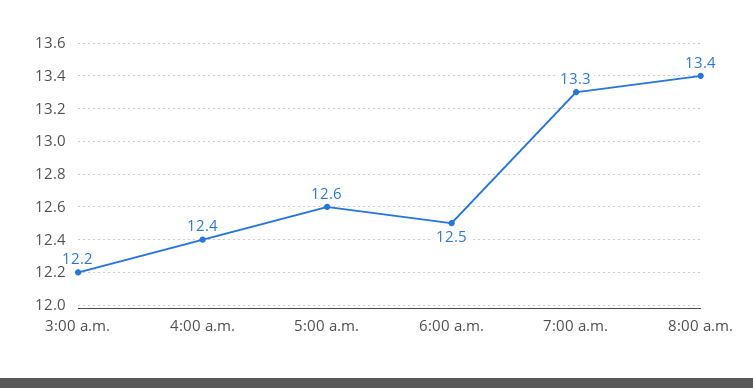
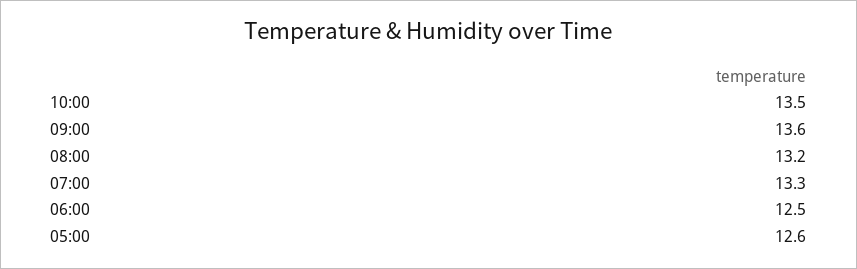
3:00 a.m.: 12.2 -> none
4:00 a.m.: 12.4 -> none
8:00 a.m.: 13.4 -> 13.2
10:00: none -> 13.5
09:00: none -> 13.6

